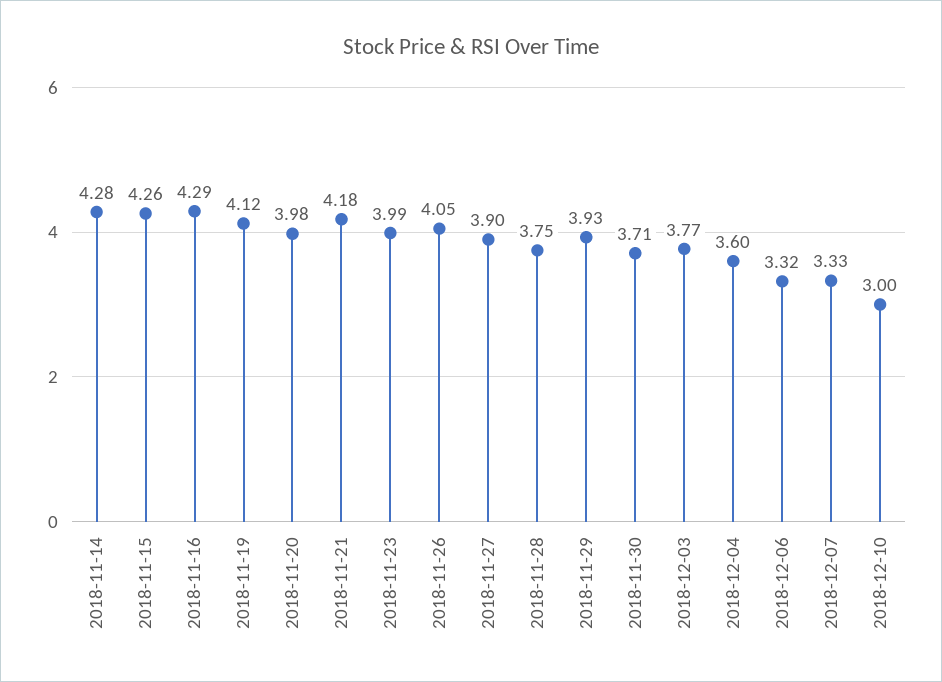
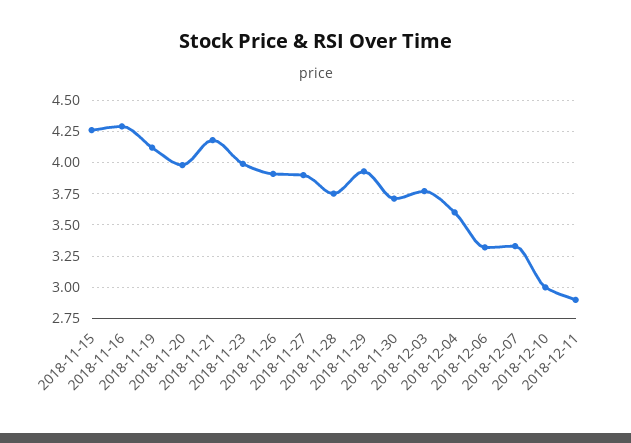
2018-11-14: 4.28 -> none
2018-11-26: 4.05 -> 3.9
2018-12-11: none -> 2.9

